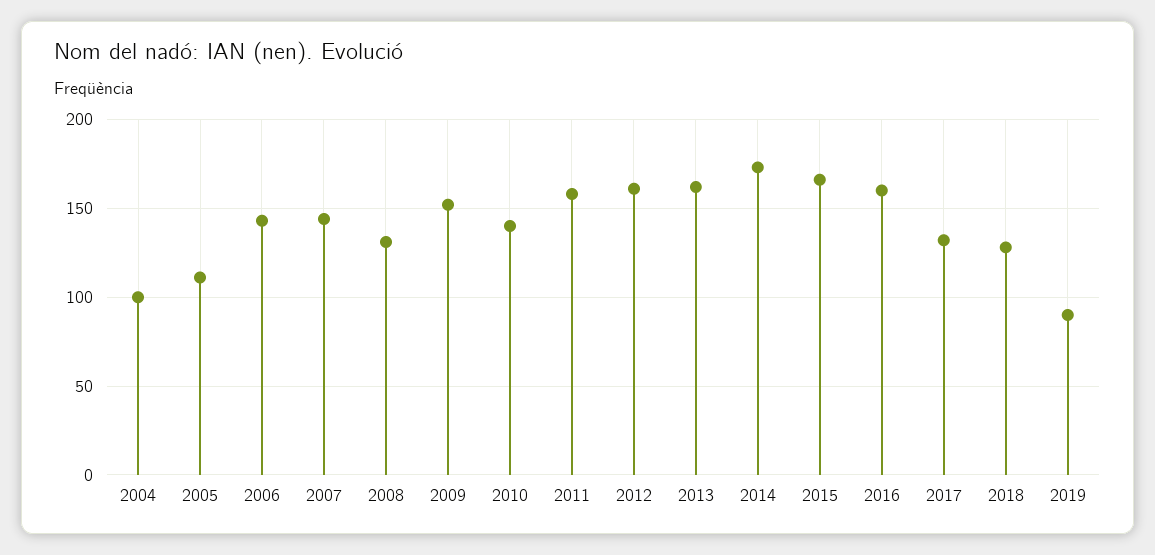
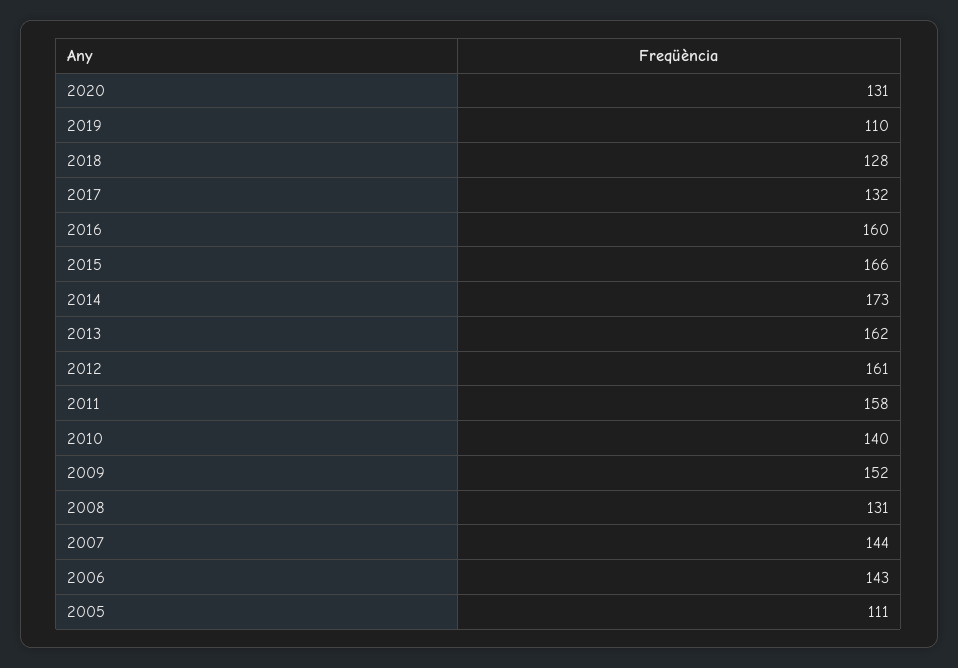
2004: 100 -> none
2019: 90 -> 110
2020: none -> 131

